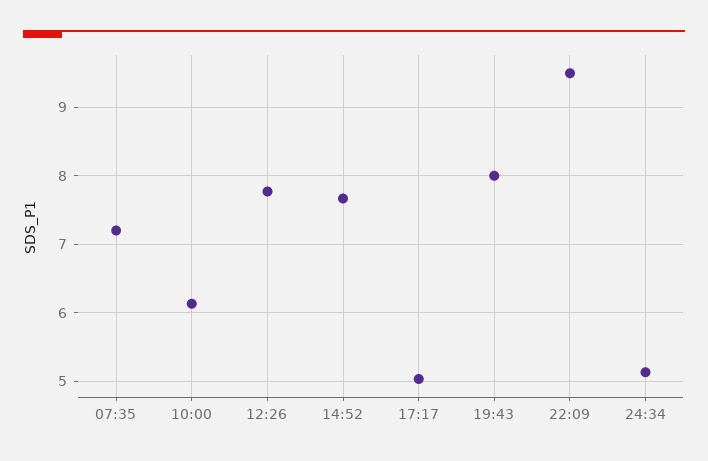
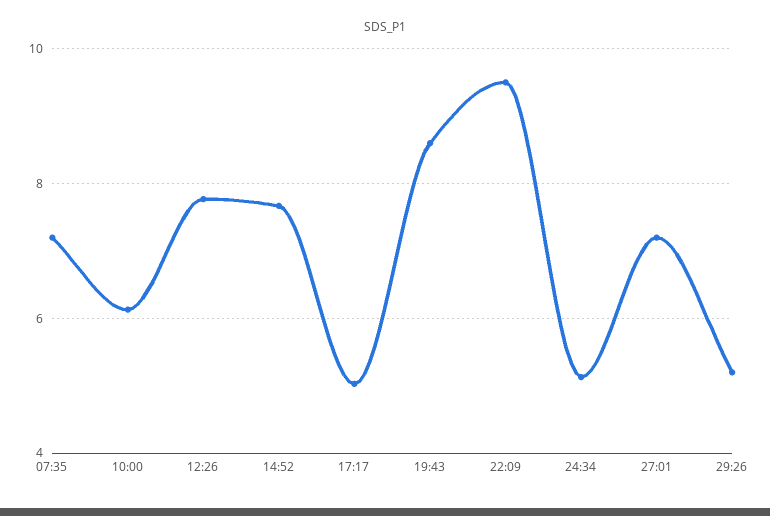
19:43: 8 -> 8.6
27:01: none -> 7.2
29:26: none -> 5.2

